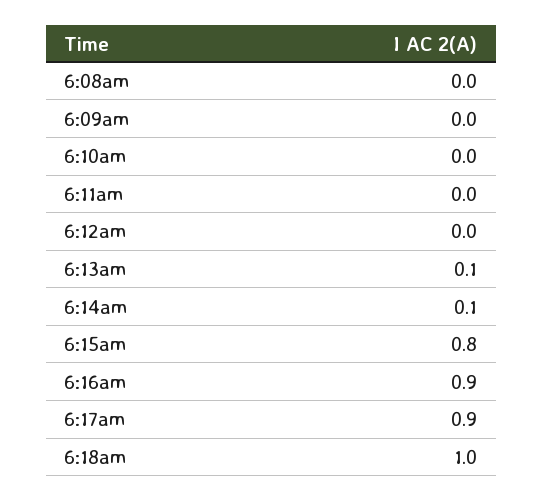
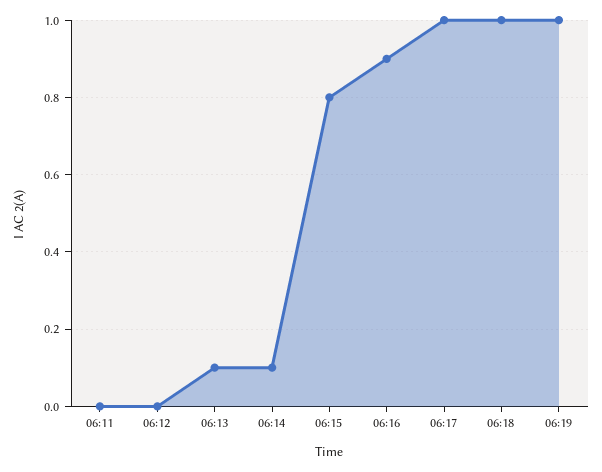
6:08am: 0 -> none
6:09am: 0 -> none
6:10am: 0 -> none
6:17am: 0.9 -> 1
06:19: none -> 1

